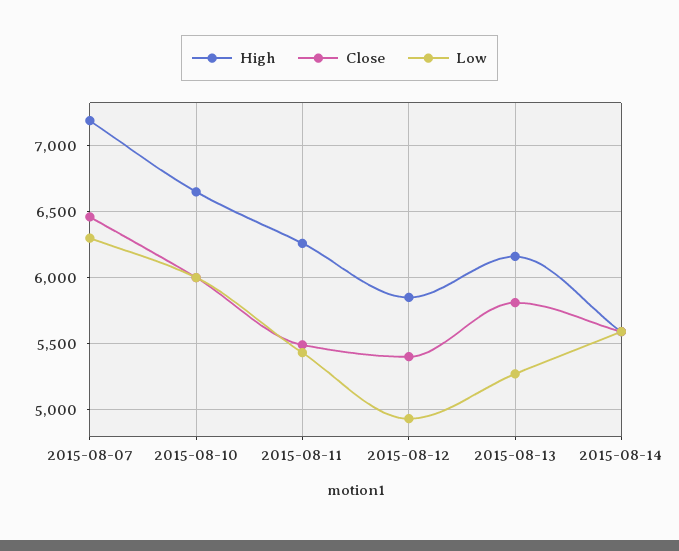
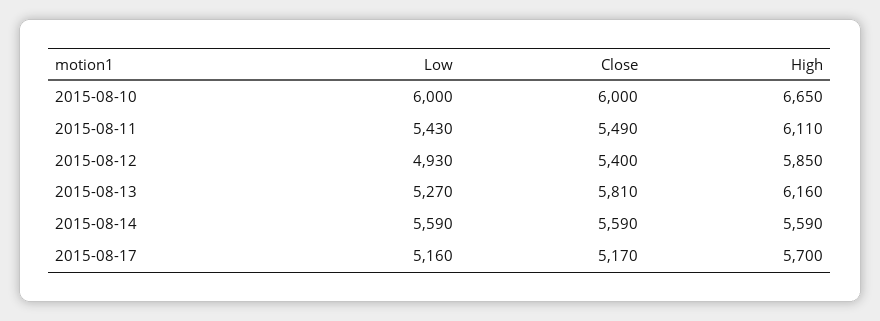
High, 2015-08-07: 7200 -> none
Close, 2015-08-07: 6450 -> none
Low, 2015-08-07: 6300 -> none
High, 2015-08-11: 6250 -> 6110
Low, 2015-08-17: none -> 5160
Close, 2015-08-17: none -> 5170
High, 2015-08-17: none -> 5700

